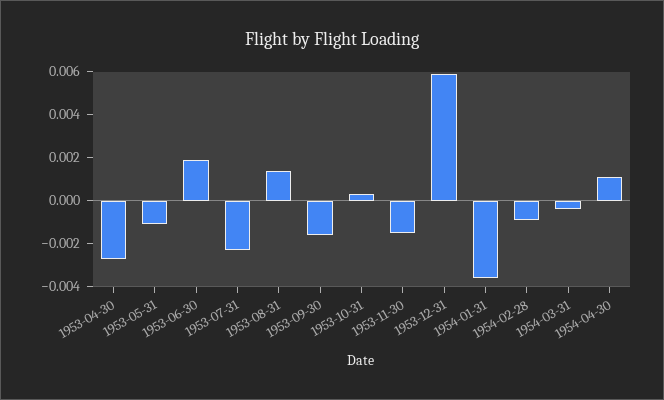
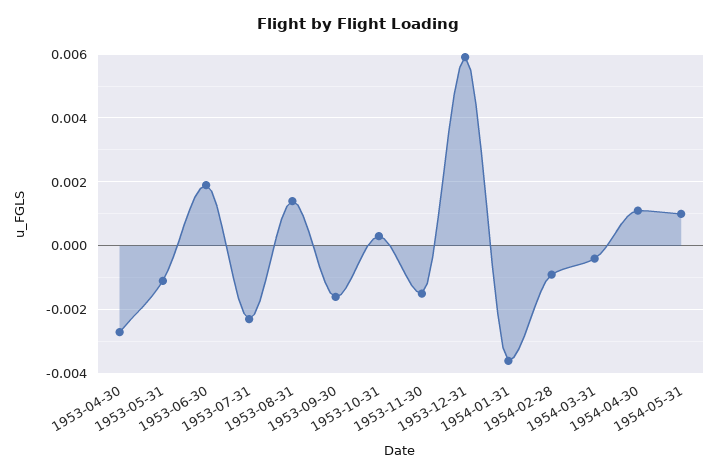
1954-05-31: none -> 0.001

